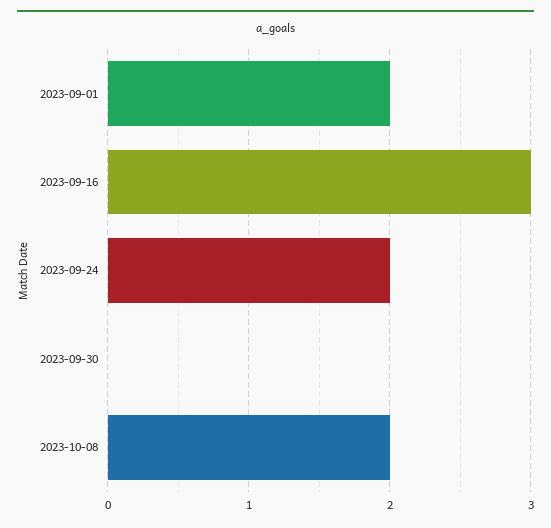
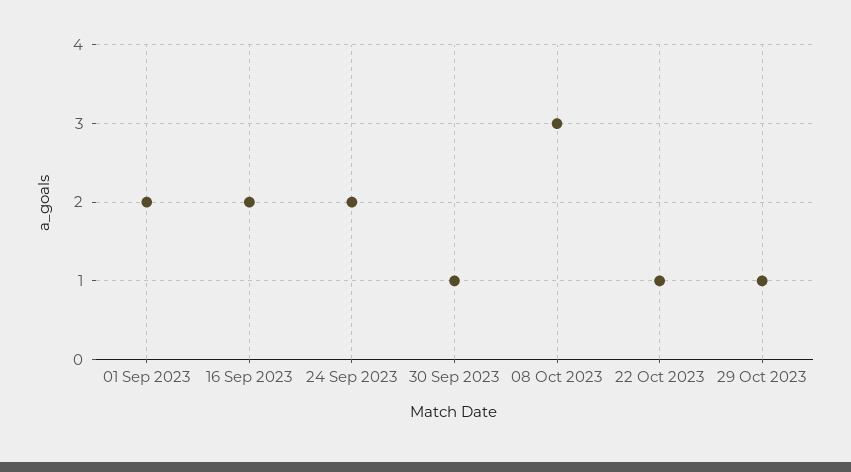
2023-09-16: 3 -> 2
2023-09-30: 0 -> 1
2023-10-08: 2 -> 3
22 Oct 2023: none -> 1
29 Oct 2023: none -> 1

